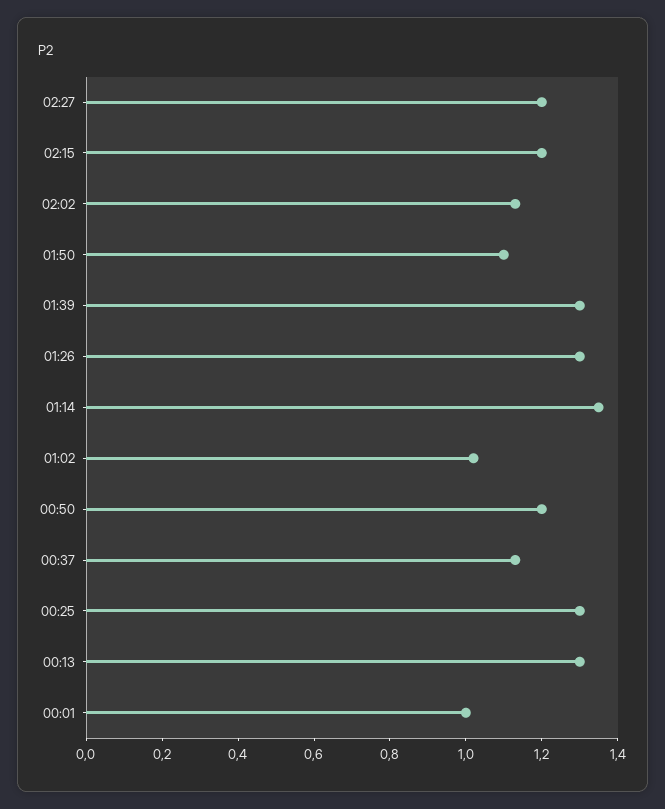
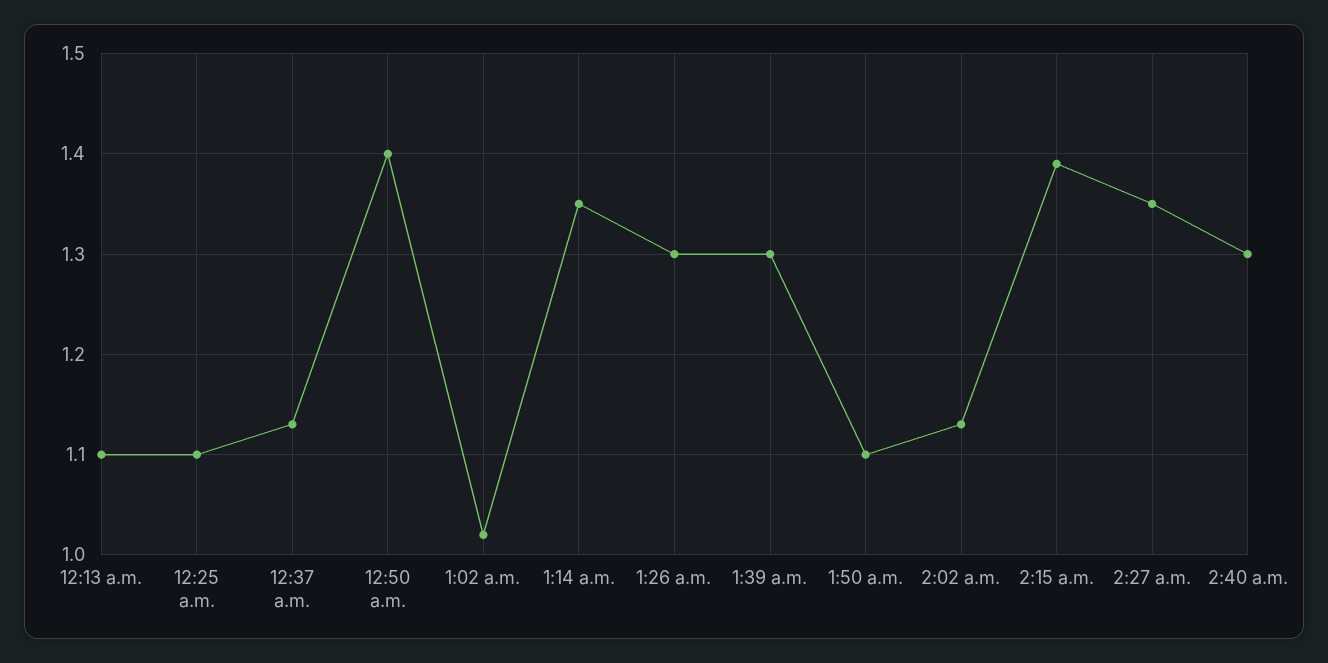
02:27: 1.2 -> 1.35
02:15: 1.2 -> 1.39
00:50: 1.2 -> 1.4
00:25: 1.3 -> 1.1
00:13: 1.3 -> 1.1
00:01: 1 -> none
2:40 a.m.: none -> 1.3

